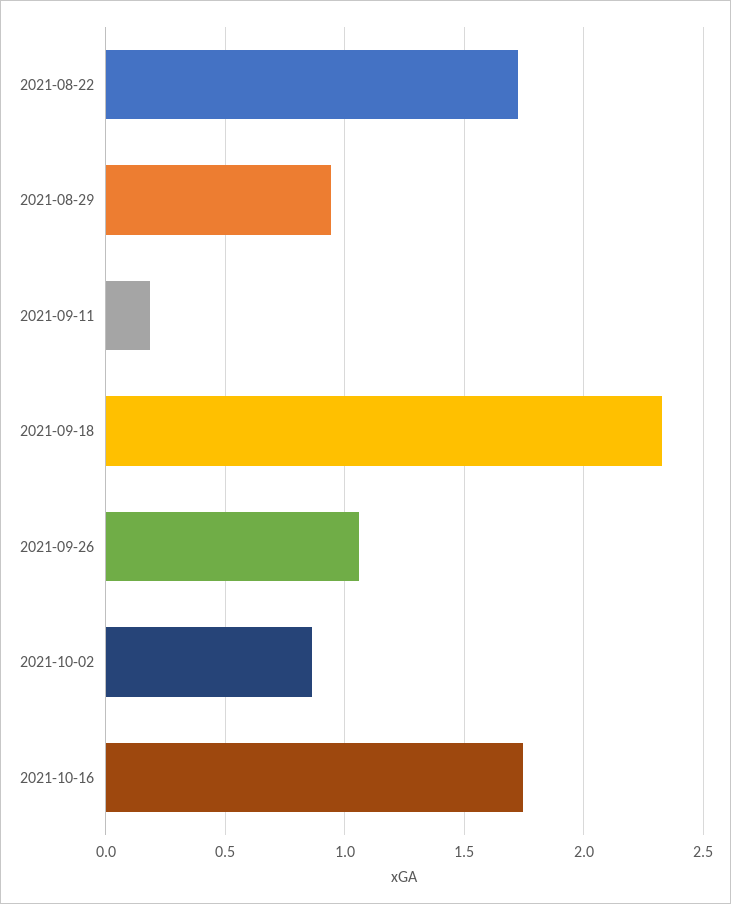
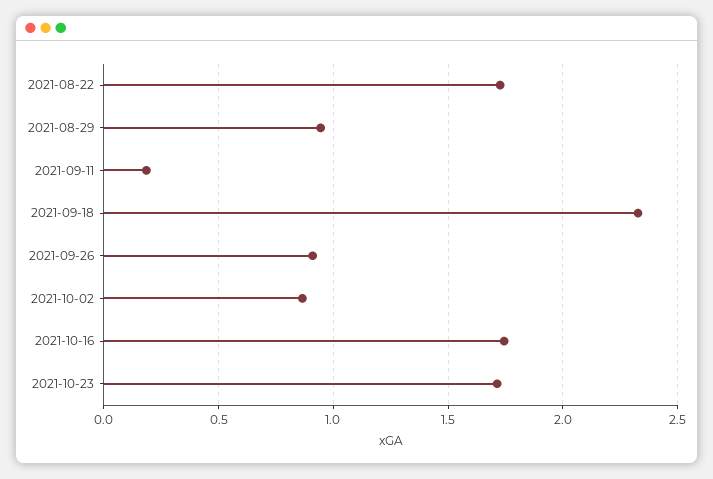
2021-09-26: 1.05 -> 0.9
2021-10-23: none -> 1.7

